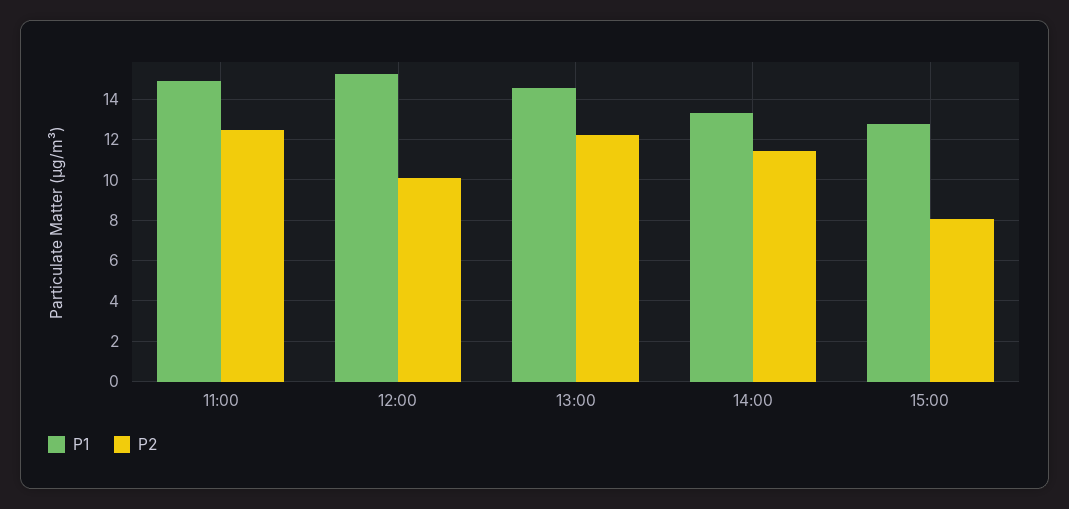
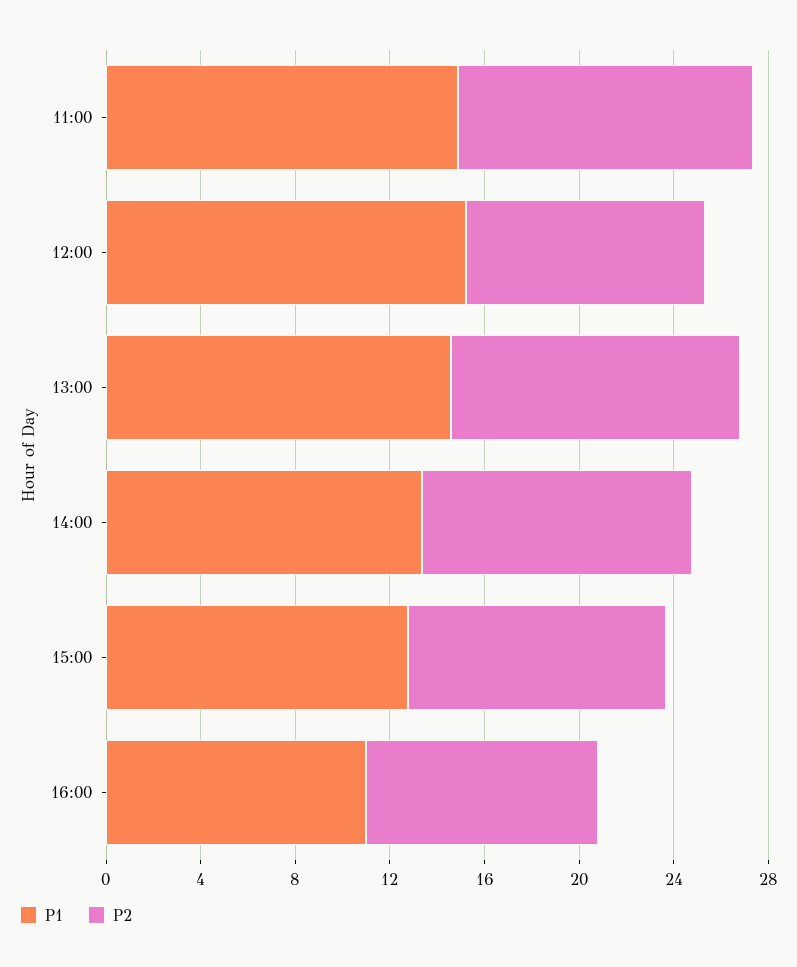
P2, 15:00: 8 -> 11
P1, 16:00: none -> 11
P2, 16:00: none -> 10

